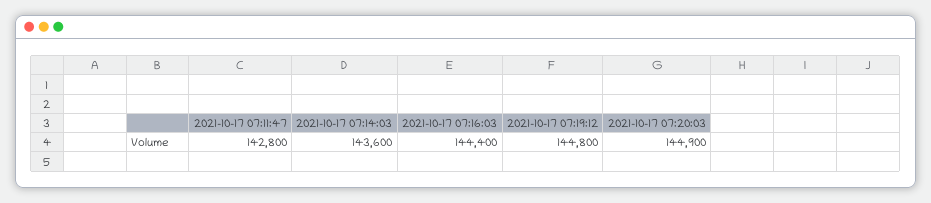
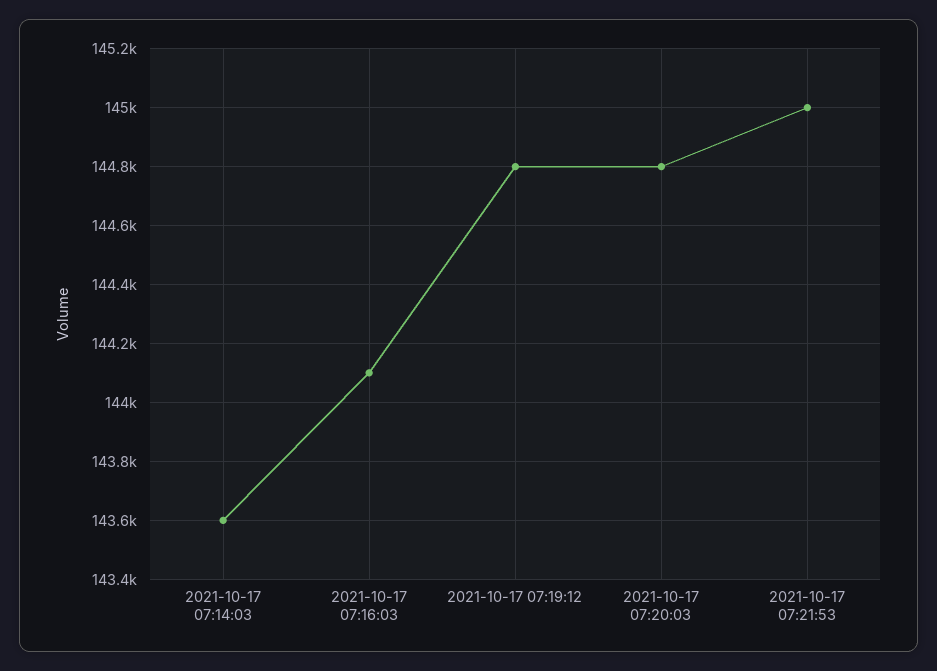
2021-10-17 07:11:47: 142800 -> none
2021-10-17 07:16:03: 144400 -> 144100
2021-10-17 07:20:03: 144900 -> 144800
2021-10-17 07:21:53: none -> 145000

